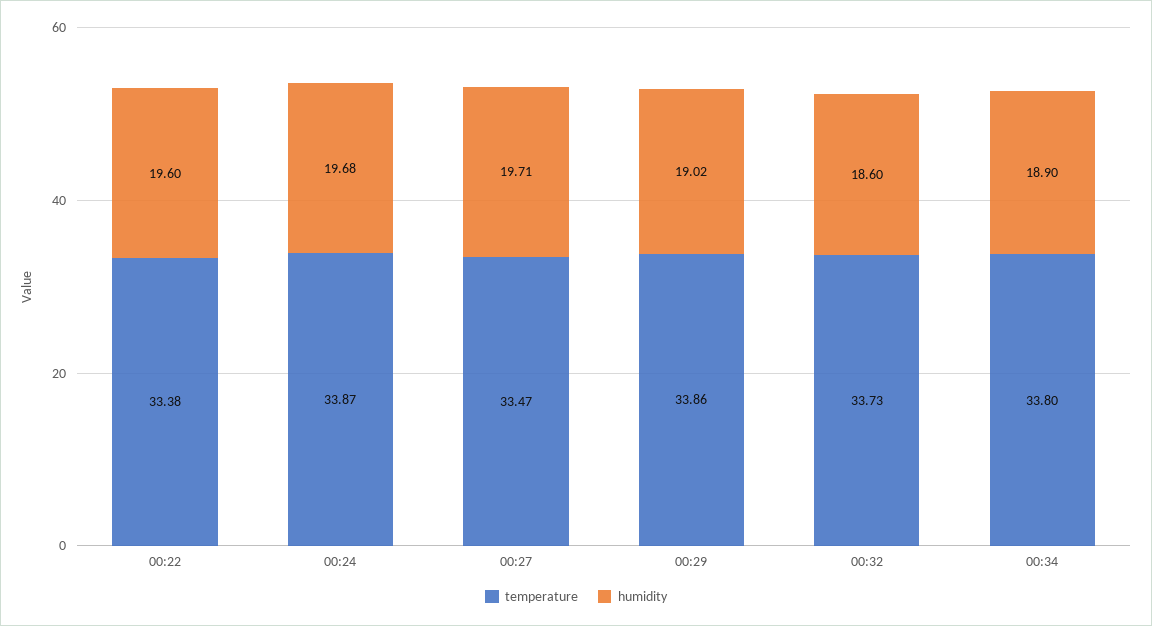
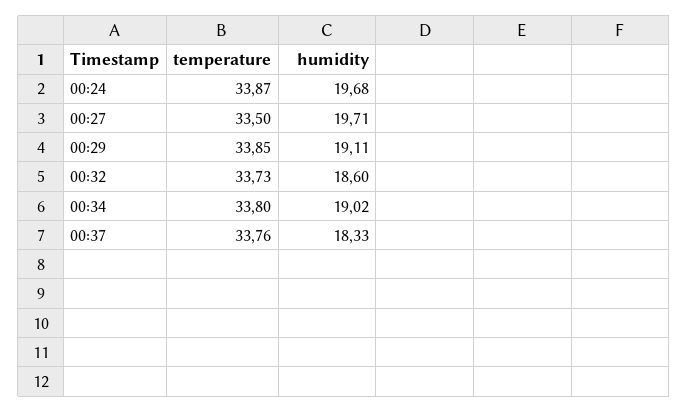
temperature, 00:22: 33.38 -> none
humidity, 00:22: 19.6 -> none
temperature, 00:27: 33.47 -> 33.5
temperature, 00:29: 33.86 -> 33.85
humidity, 00:29: 19.02 -> 19.11
humidity, 00:34: 18.9 -> 19.02
temperature, 00:37: none -> 33.76
humidity, 00:37: none -> 18.33

